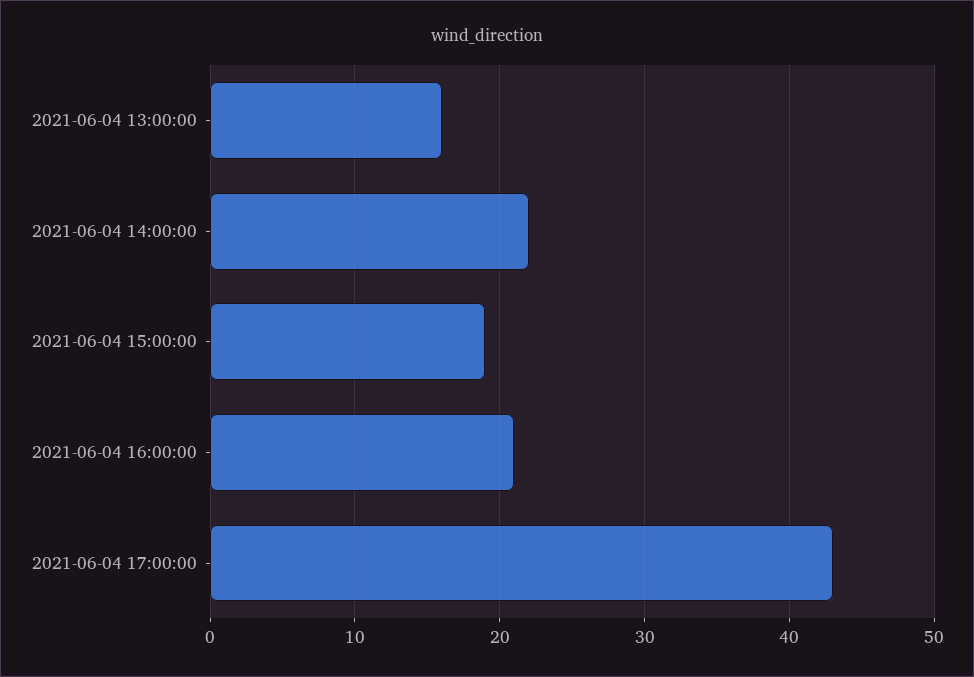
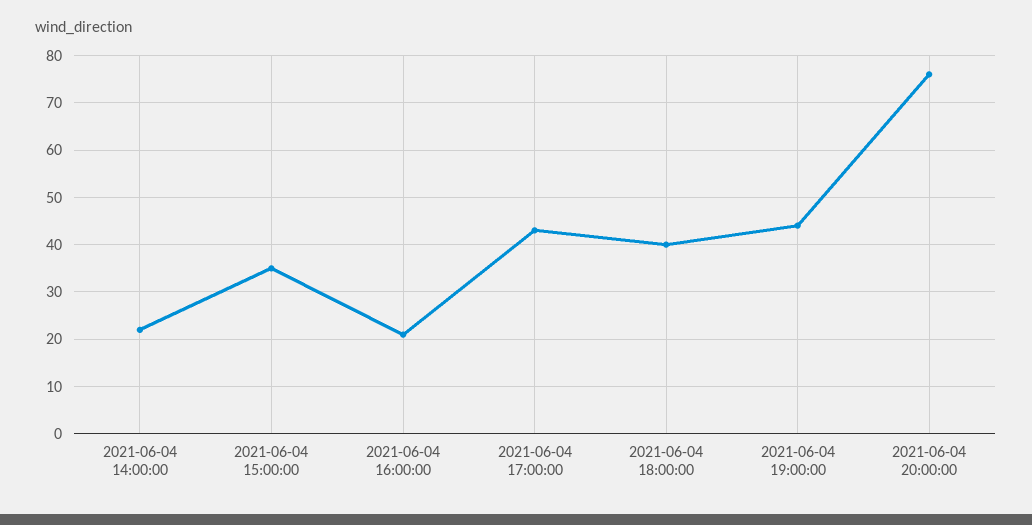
2021-06-04 13:00:00: 16 -> none
2021-06-04 15:00:00: 19 -> 35
2021-06-04 18:00:00: none -> 40
2021-06-04 19:00:00: none -> 45
2021-06-04 20:00:00: none -> 75

